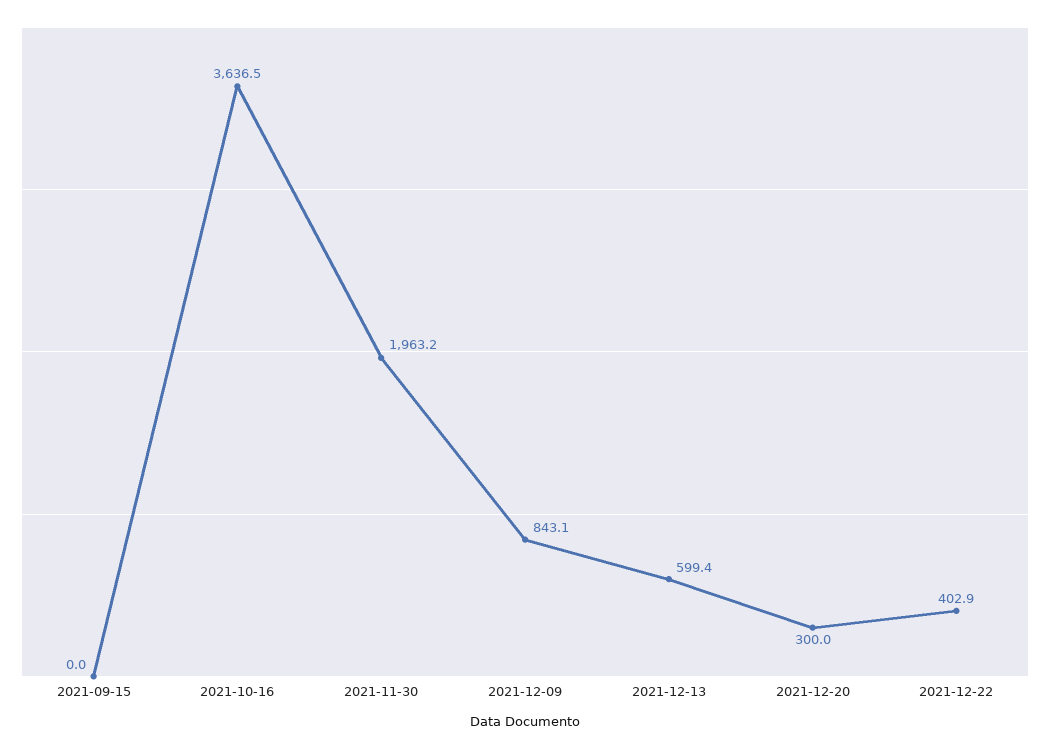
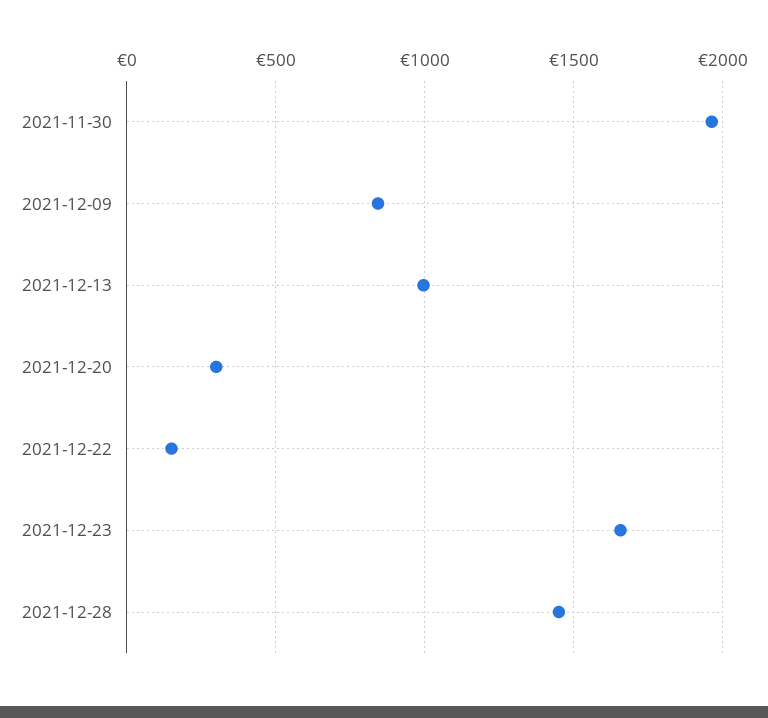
2021-09-15: 0 -> none
2021-10-16: 3636.5 -> none
2021-12-13: 599.4 -> 1000
2021-12-22: 402.9 -> 150
2021-12-23: none -> 1650
2021-12-28: none -> 1450

